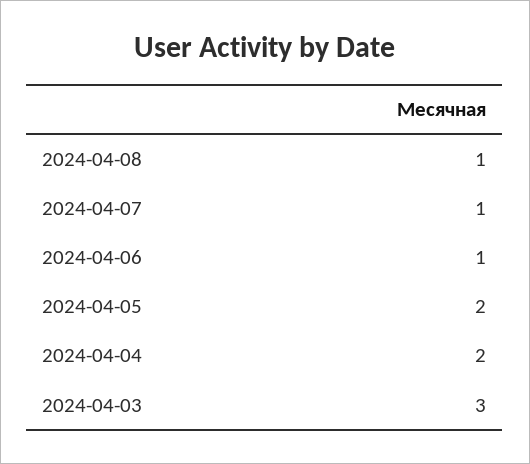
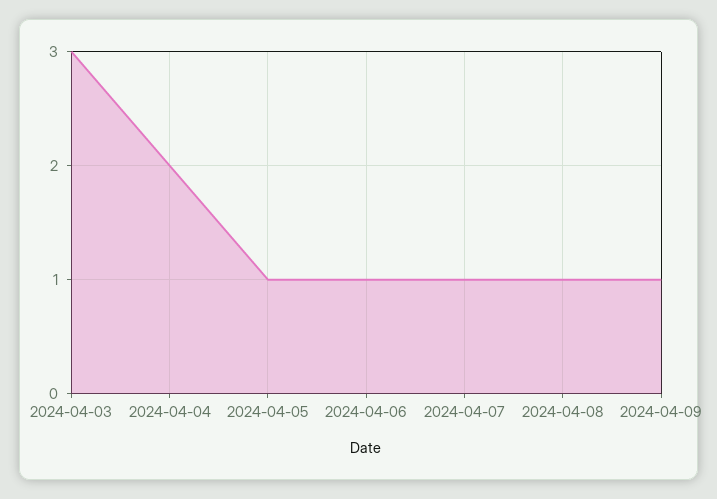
2024-04-05: 2 -> 1
2024-04-09: none -> 1

